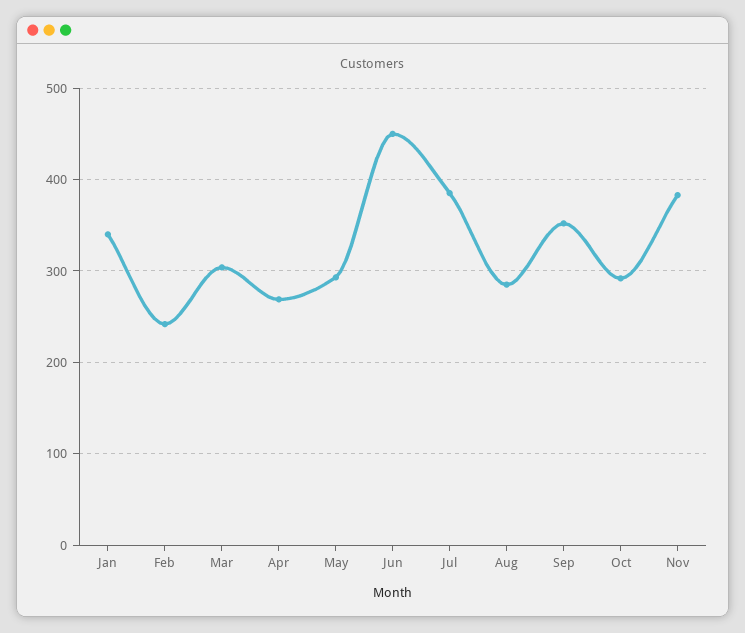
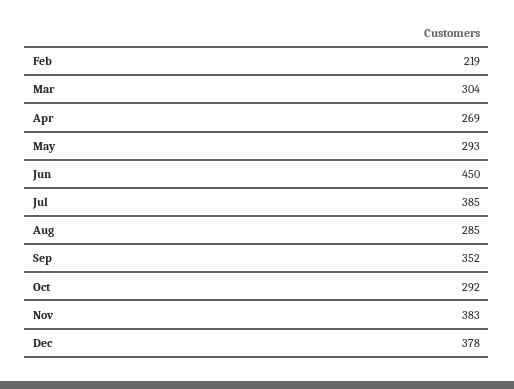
Jan: 340 -> none
Feb: 240 -> 219
Dec: none -> 378

